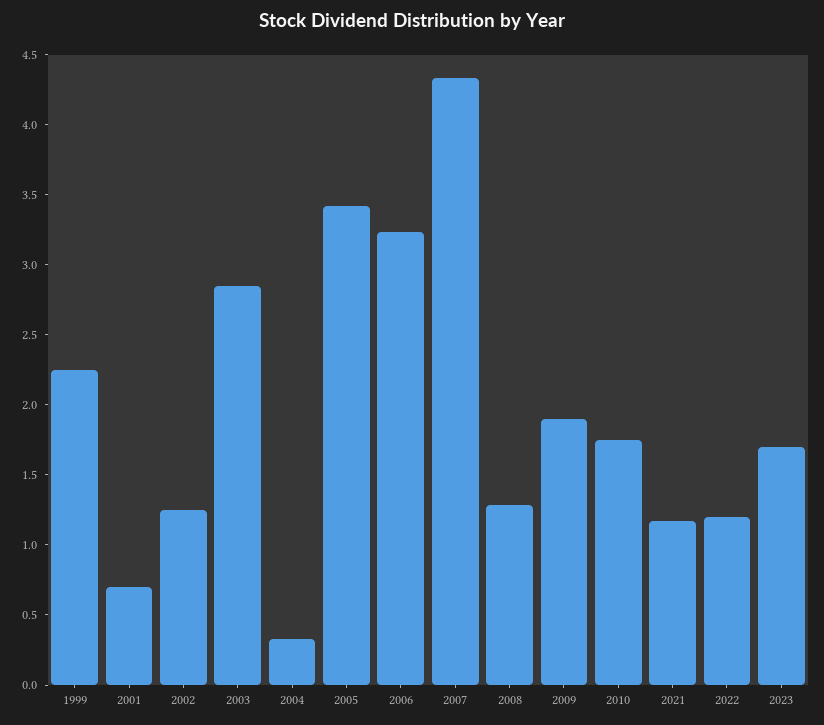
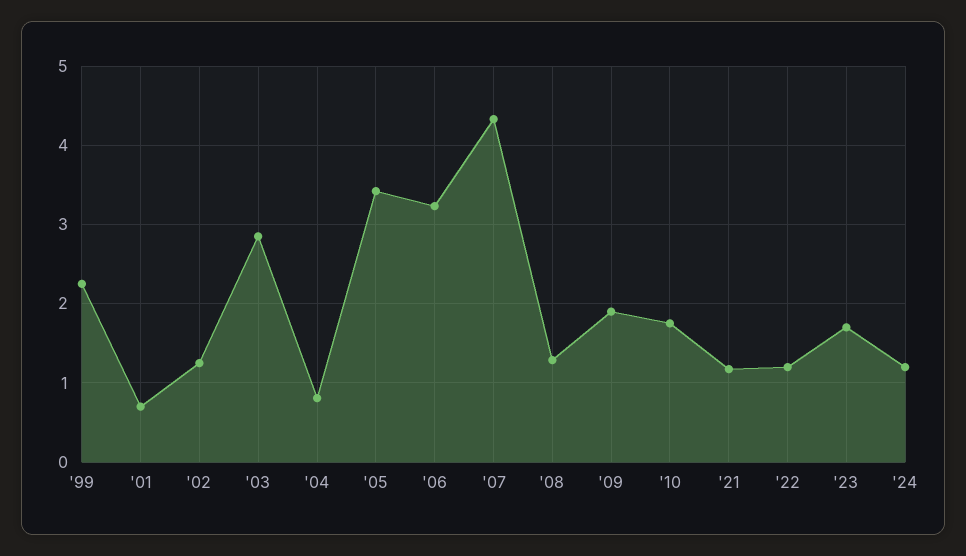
2004: 0.3 -> 0.8
'24: none -> 1.2

